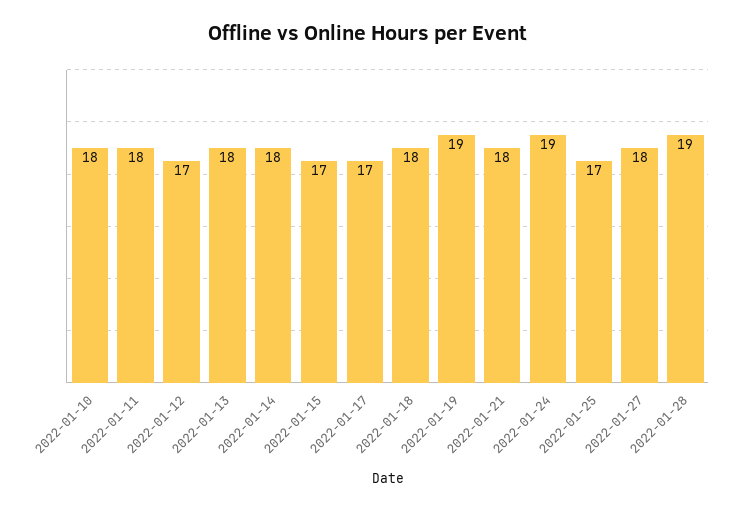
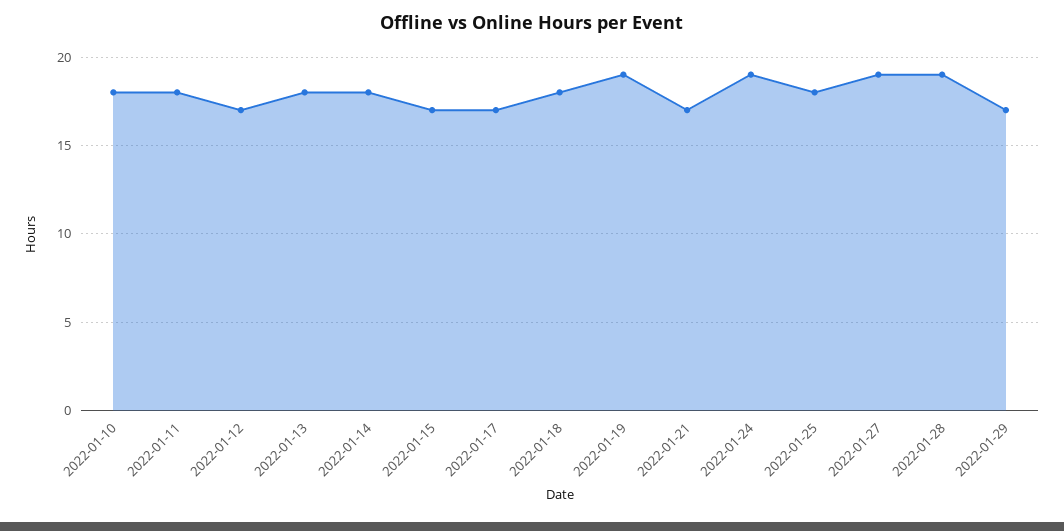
2022-01-21: 18 -> 17
2022-01-25: 17 -> 18
2022-01-27: 18 -> 19
2022-01-29: none -> 17

